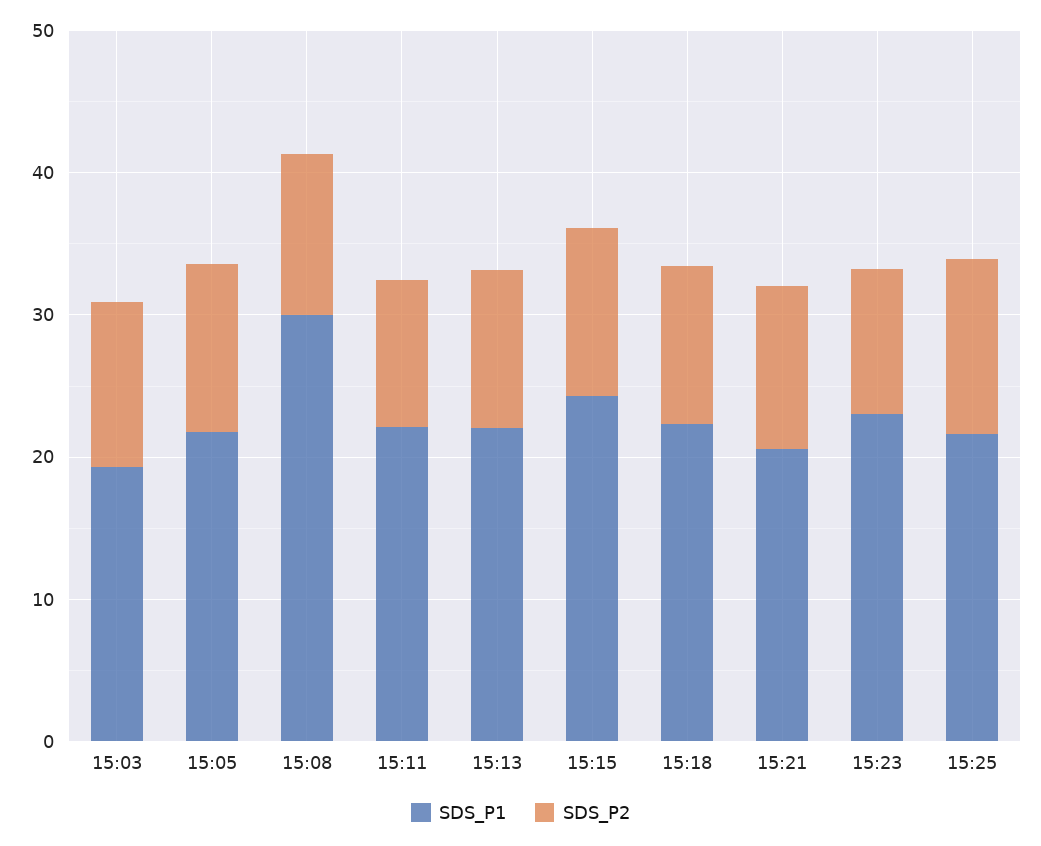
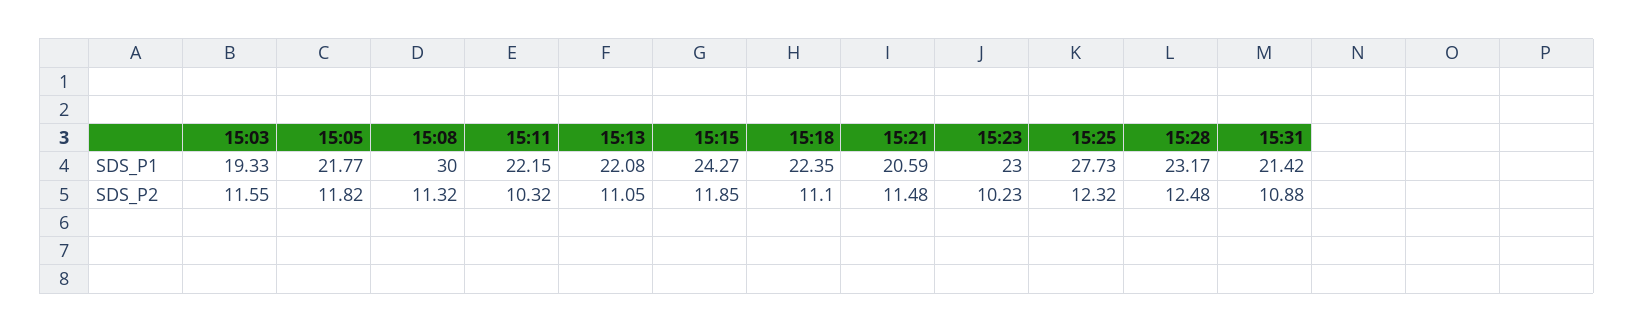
SDS_P1, 15:25: 22 -> 27.73
SDS_P1, 15:28: none -> 23.17
SDS_P1, 15:31: none -> 21.42
SDS_P2, 15:28: none -> 12.48
SDS_P2, 15:31: none -> 10.88

